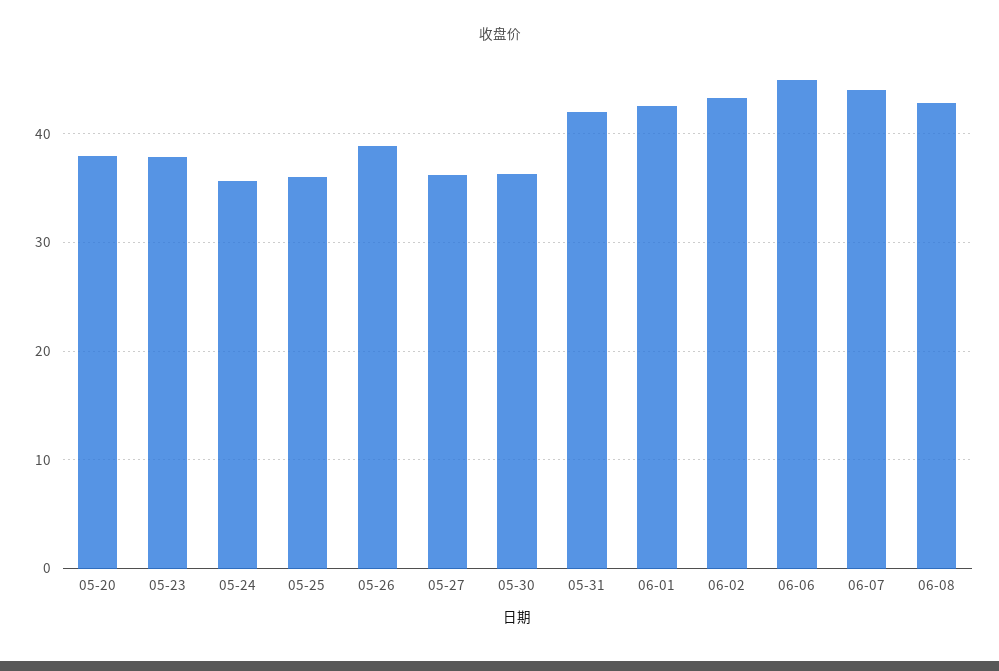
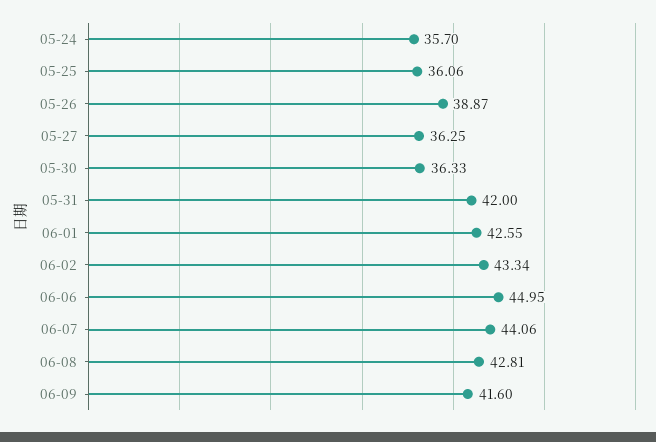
05-20: 38 -> none
05-23: 38 -> none
06-09: none -> 41.6

